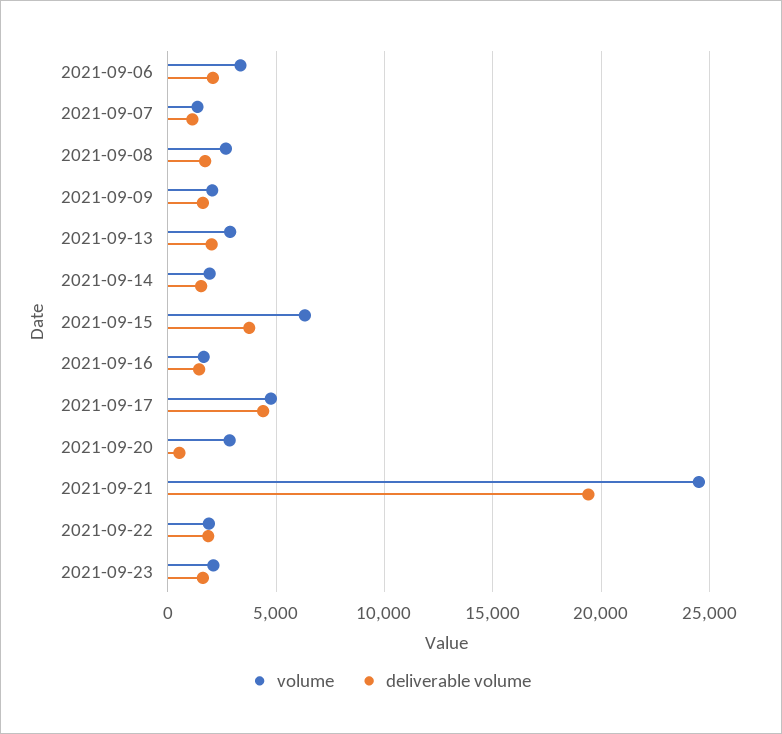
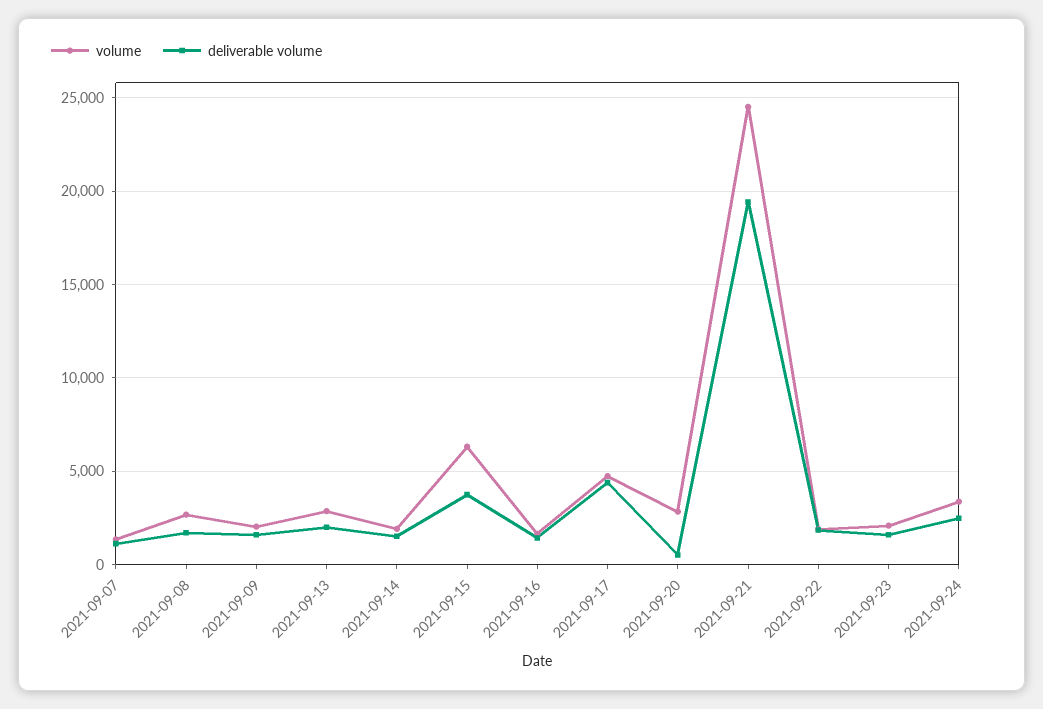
volume, 2021-09-06: 3500 -> none
deliverable volume, 2021-09-06: 2000 -> none
volume, 2021-09-24: none -> 3500
deliverable volume, 2021-09-24: none -> 2500

